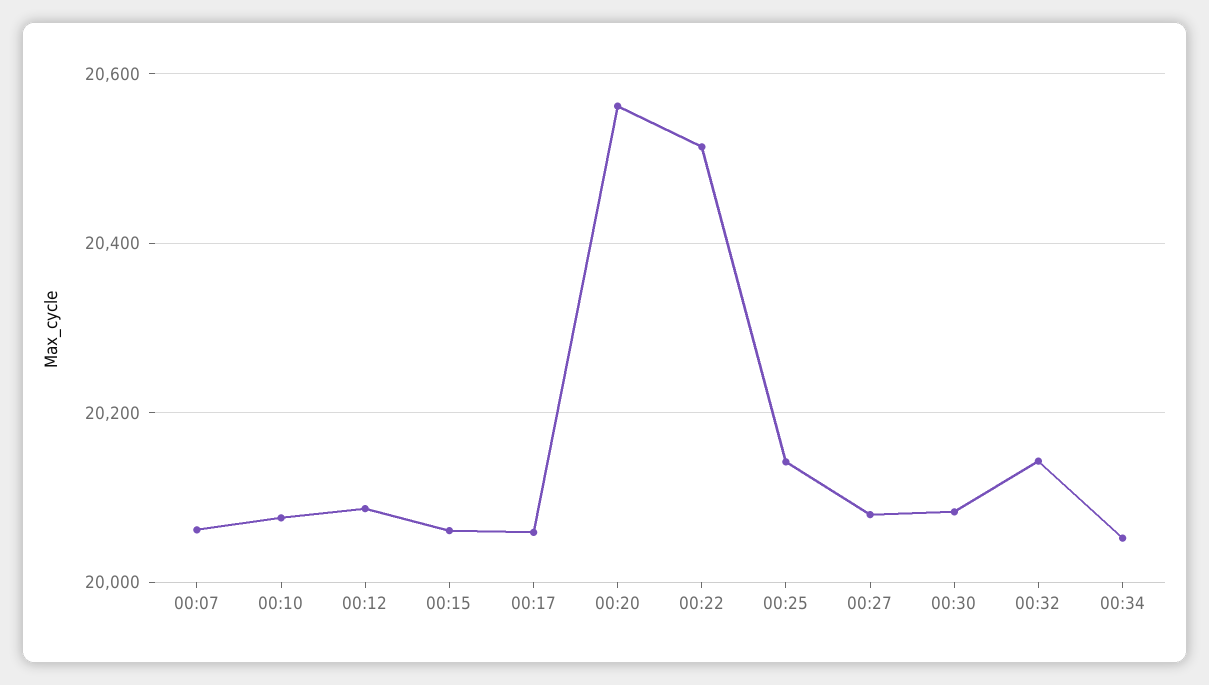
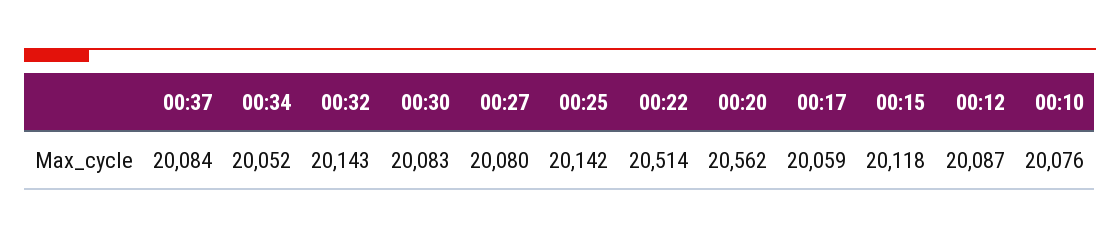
00:07: 20060 -> none
00:15: 20060 -> 20118
00:37: none -> 20084

